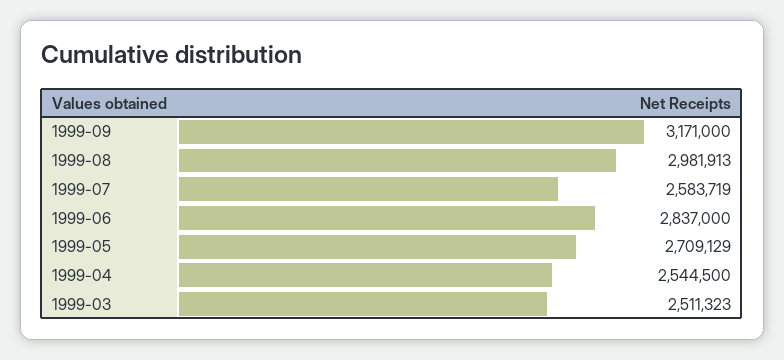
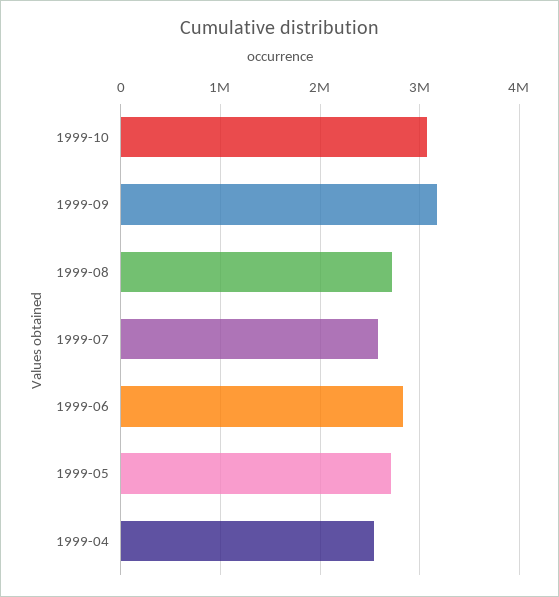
1999-08: 2981913 -> 2700000
1999-03: 2511323 -> none
1999-10: none -> 3100000

